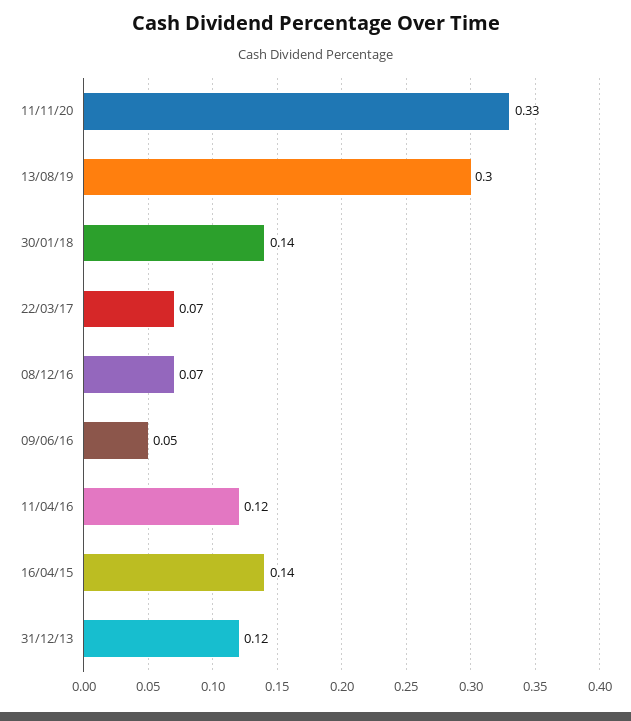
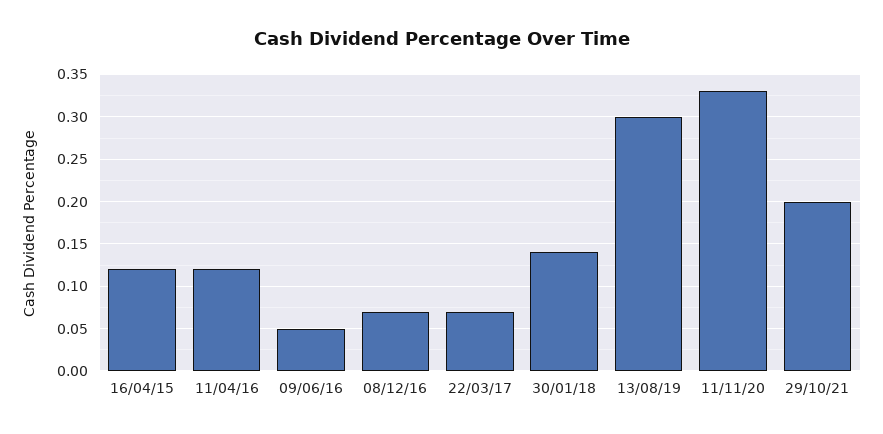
16/04/15: 0.14 -> 0.12
31/12/13: 0.12 -> none
29/10/21: none -> 0.2

